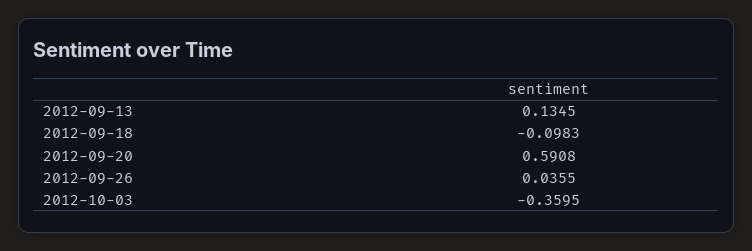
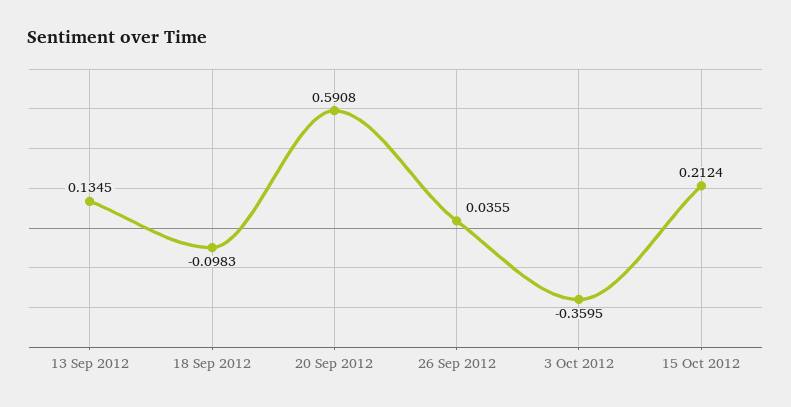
15 Oct 2012: none -> 0.2124

